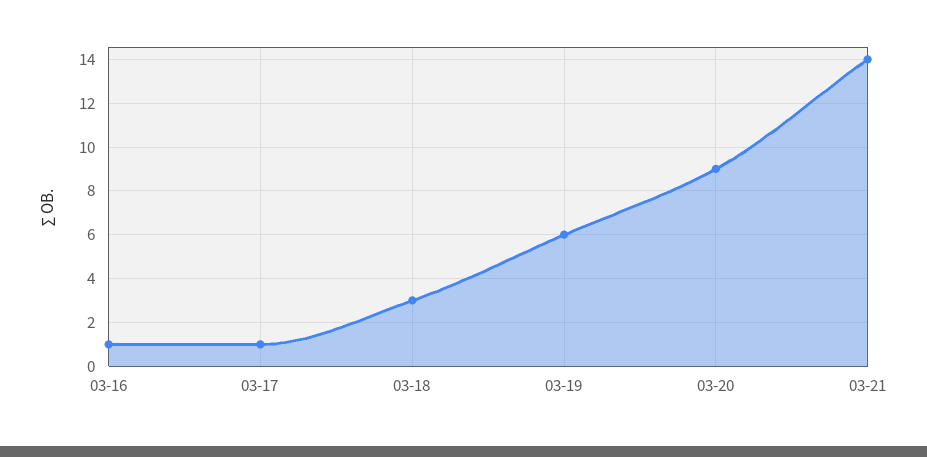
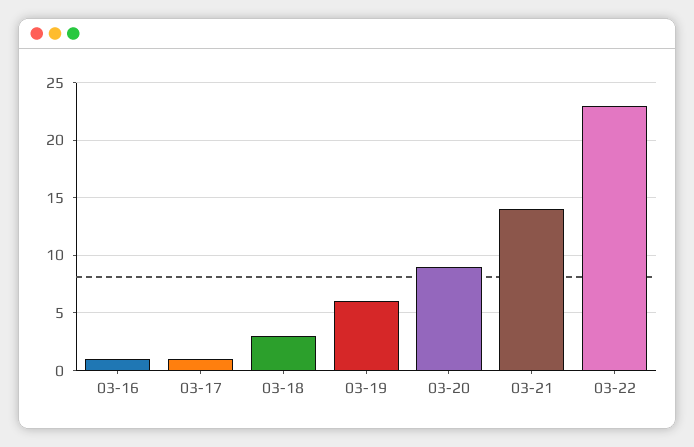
03-22: none -> 23

